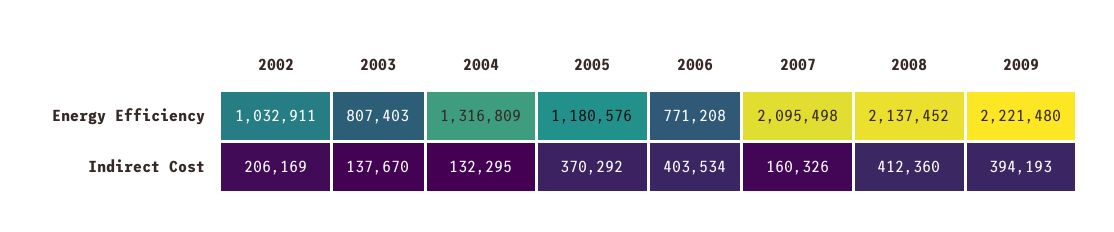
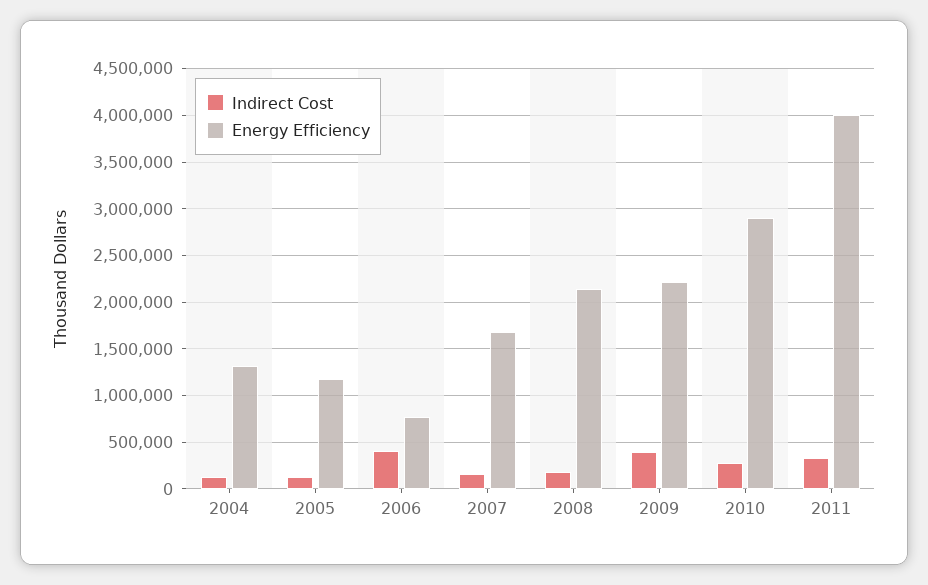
Energy Efficiency, 2002: 1032911 -> none
Energy Efficiency, 2003: 807403 -> none
Energy Efficiency, 2007: 2095498 -> 1700000
Indirect Cost, 2002: 206169 -> none
Indirect Cost, 2003: 137670 -> none
Indirect Cost, 2005: 370292 -> 100000
Indirect Cost, 2008: 412360 -> 200000
Indirect Cost, 2010: none -> 300000
Energy Efficiency, 2010: none -> 2900000
Indirect Cost, 2011: none -> 300000
Energy Efficiency, 2011: none -> 4000000

